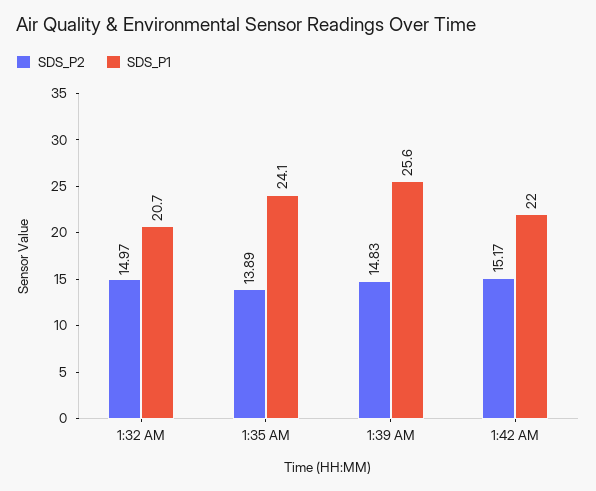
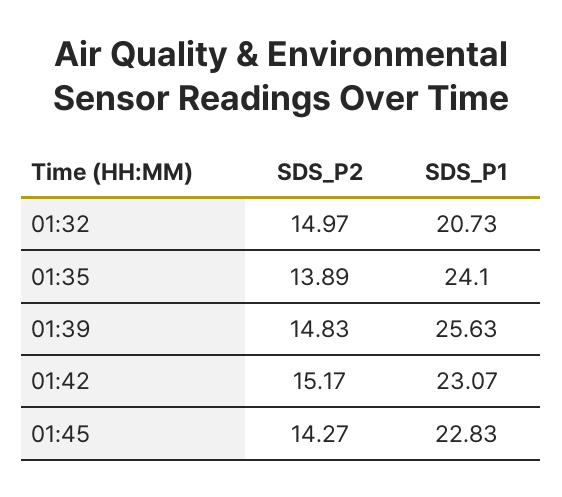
SDS_P1, 1:42 AM: 22 -> 23.07
SDS_P2, 01:45: none -> 14.27
SDS_P1, 01:45: none -> 22.83

